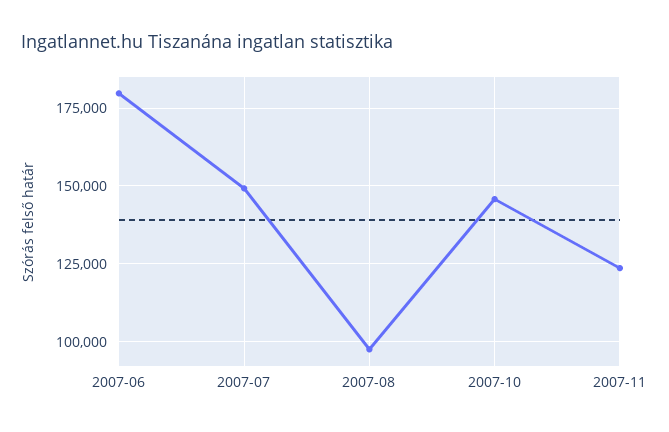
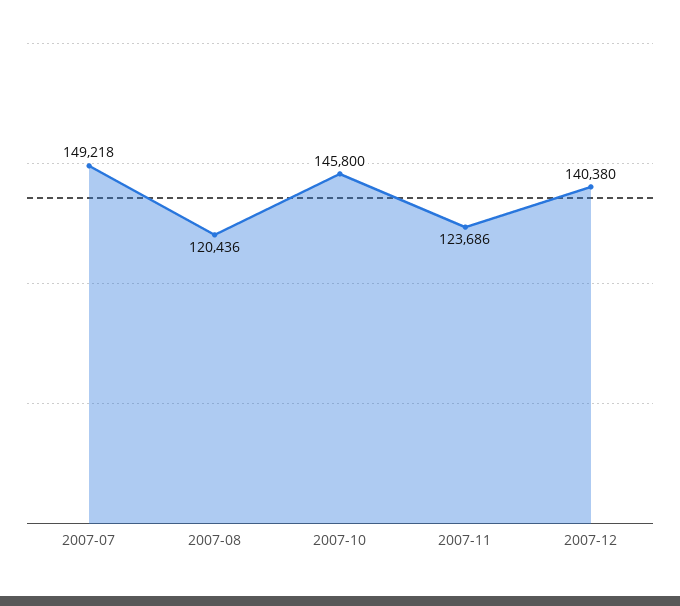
2007-06: 180000 -> none
2007-08: 97500 -> 120436
2007-12: none -> 140380

